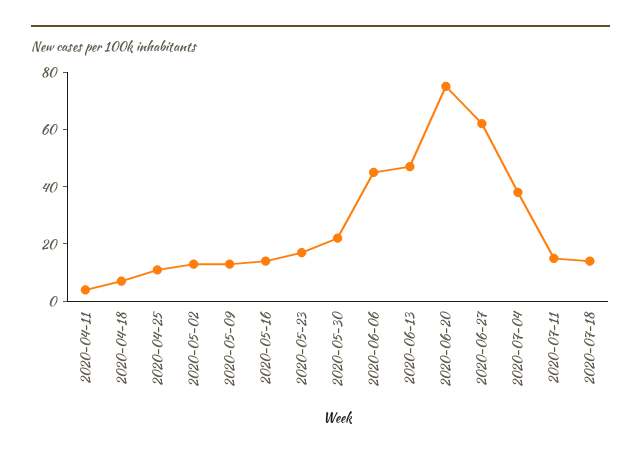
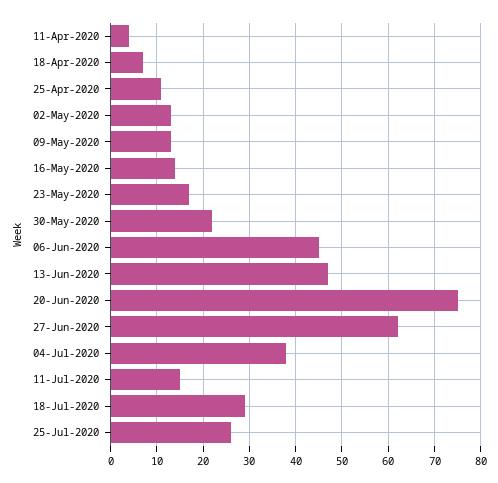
2020-07-18: 15 -> 30
25-Jul-2020: none -> 25

